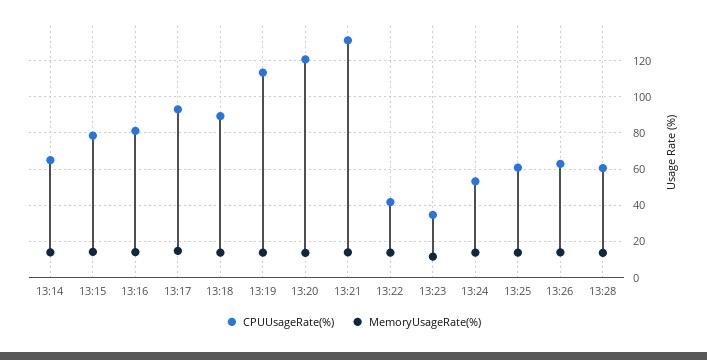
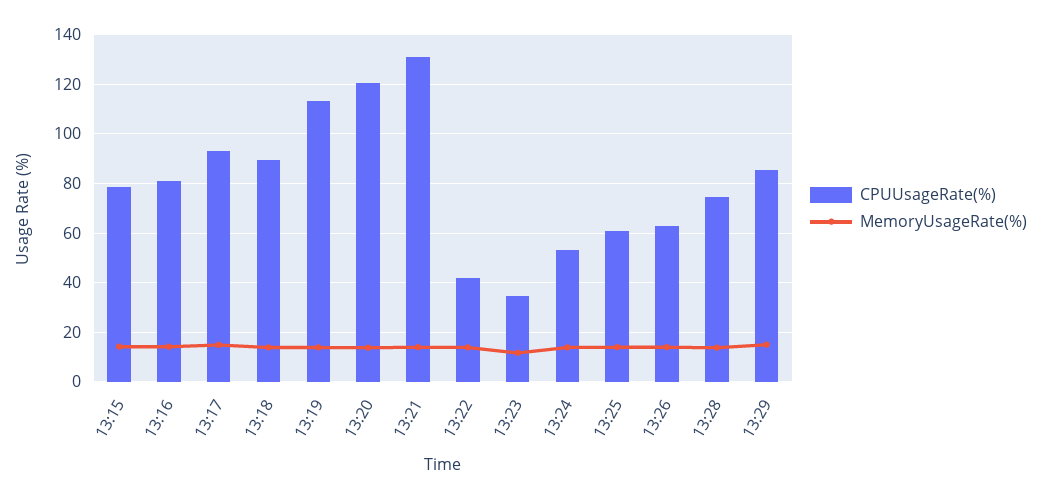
CPUUsageRate(%), 13:14: 65 -> none
MemoryUsageRate(%), 13:14: 15 -> none
CPUUsageRate(%), 13:28: 60 -> 75
CPUUsageRate(%), 13:29: none -> 85
MemoryUsageRate(%), 13:29: none -> 15

